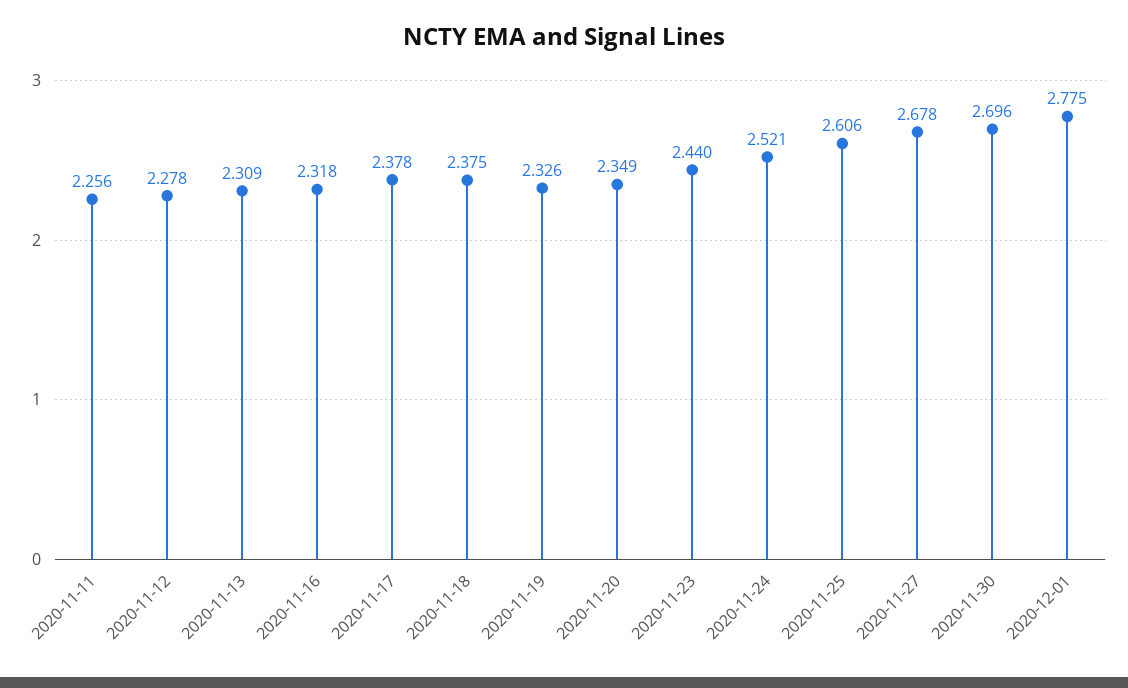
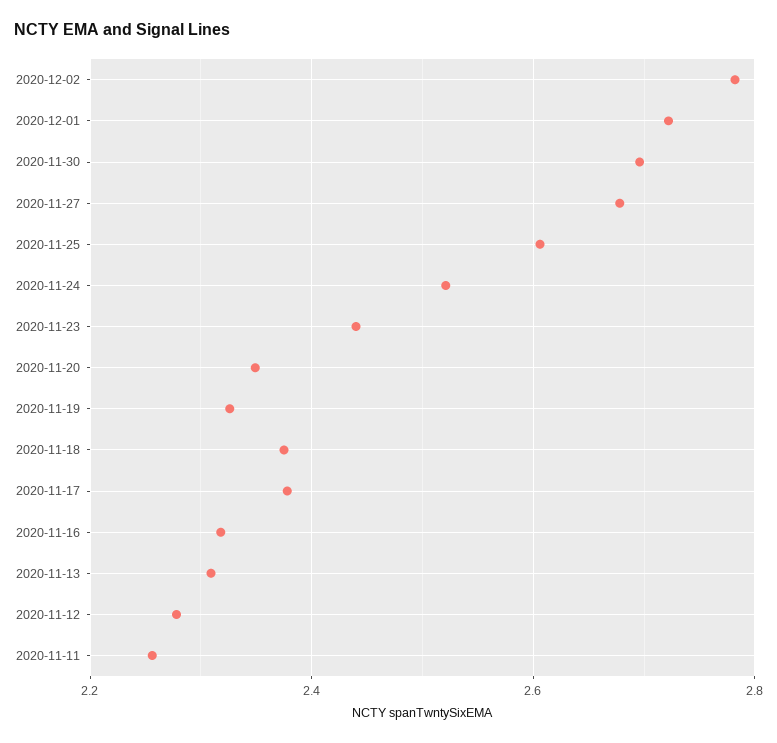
2020-12-01: 2.775 -> 2.72
2020-12-02: none -> 2.78

